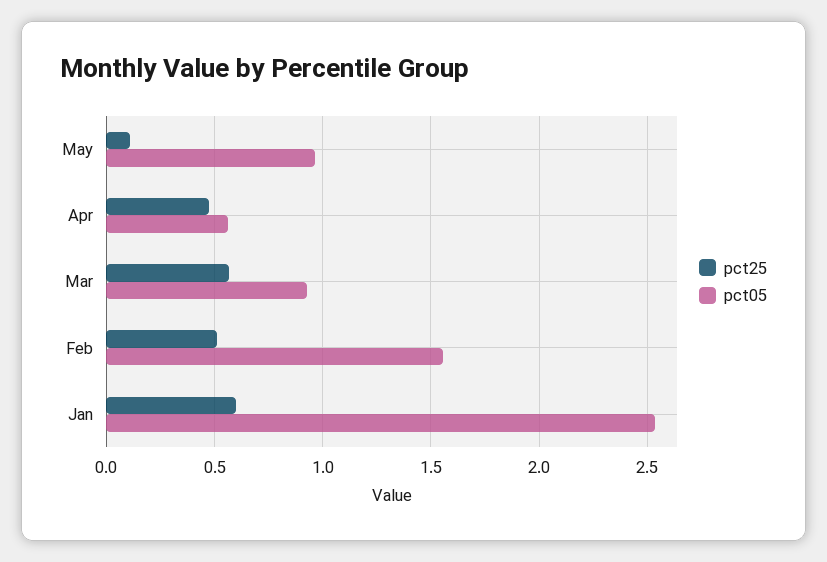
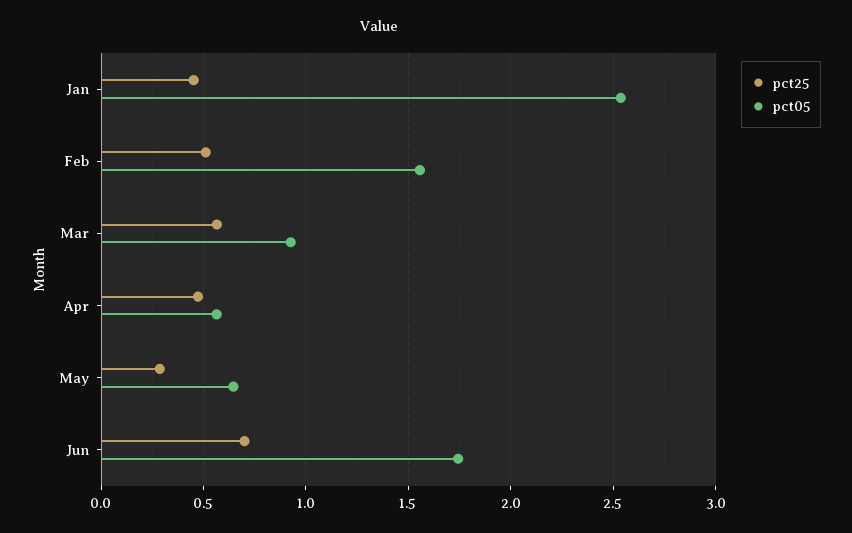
pct25, May: 0.1 -> 0.3
pct05, May: 0.95 -> 0.65
pct25, Jan: 0.6 -> 0.45
pct25, Jun: none -> 0.7
pct05, Jun: none -> 1.75

